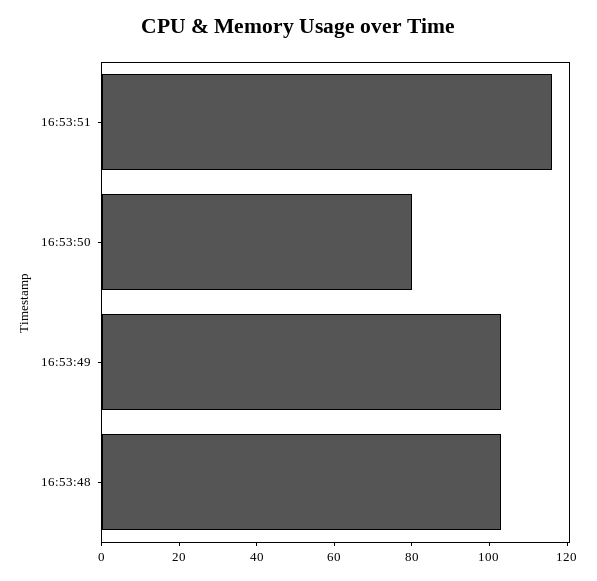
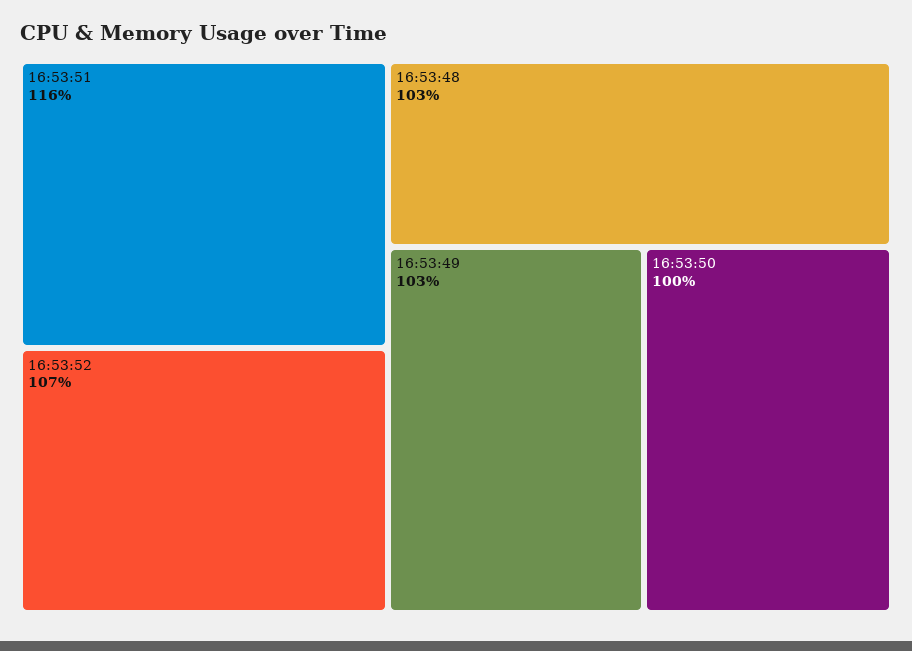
16:53:50: 80 -> 100
16:53:52: none -> 107

